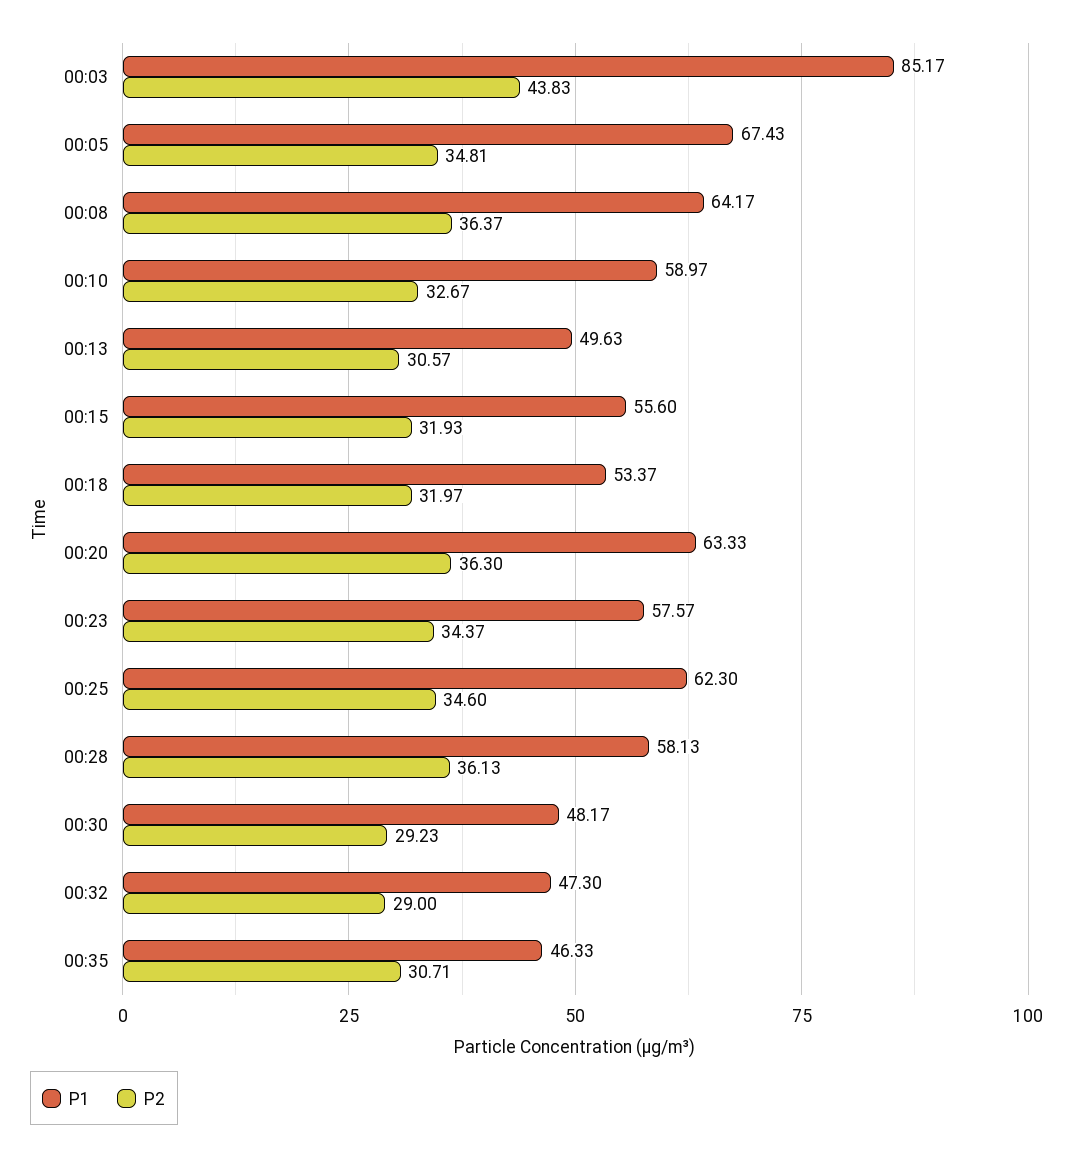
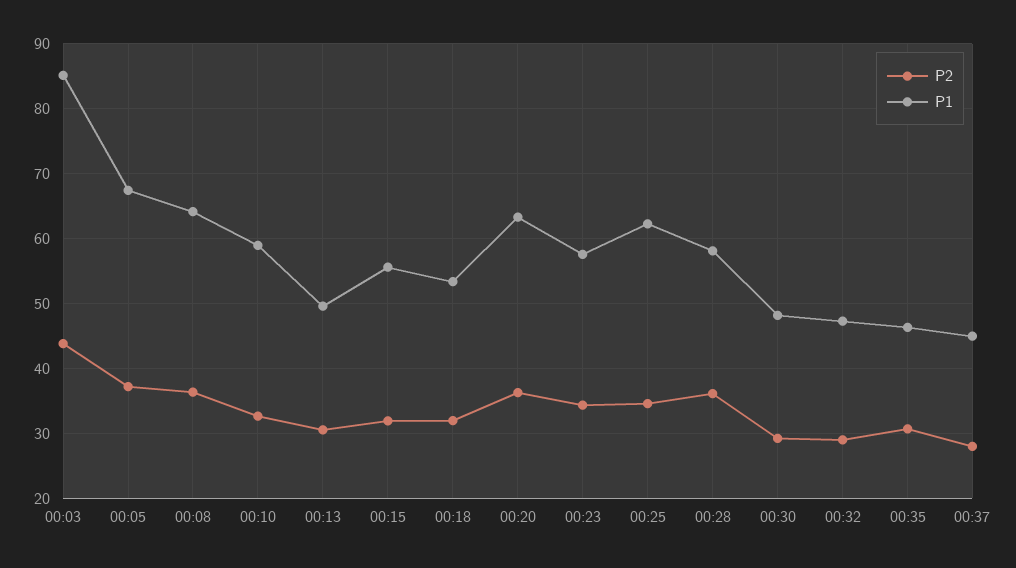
P2, 00:05: 34.81 -> 37
P2, 00:37: none -> 28
P1, 00:37: none -> 45

